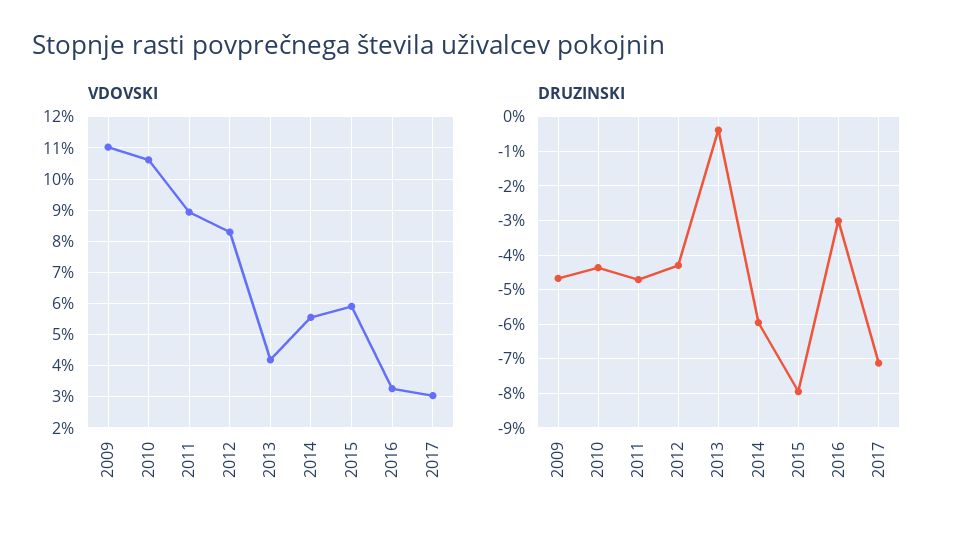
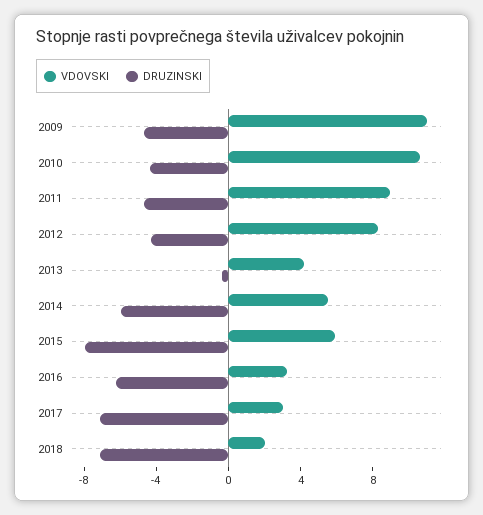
DRUZINSKI, 2016: -3 -> -6
VDOVSKI, 2018: none -> 2
DRUZINSKI, 2018: none -> -7

